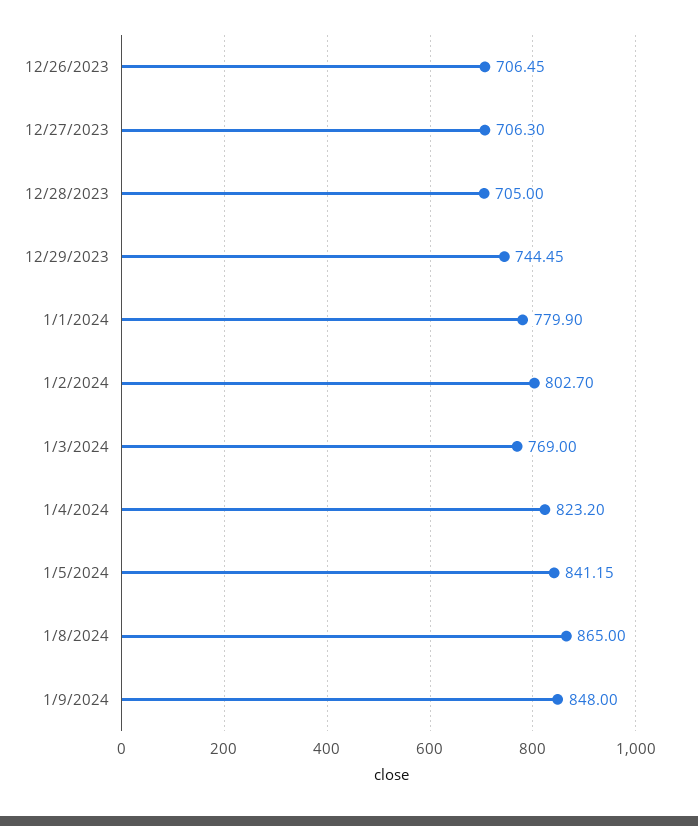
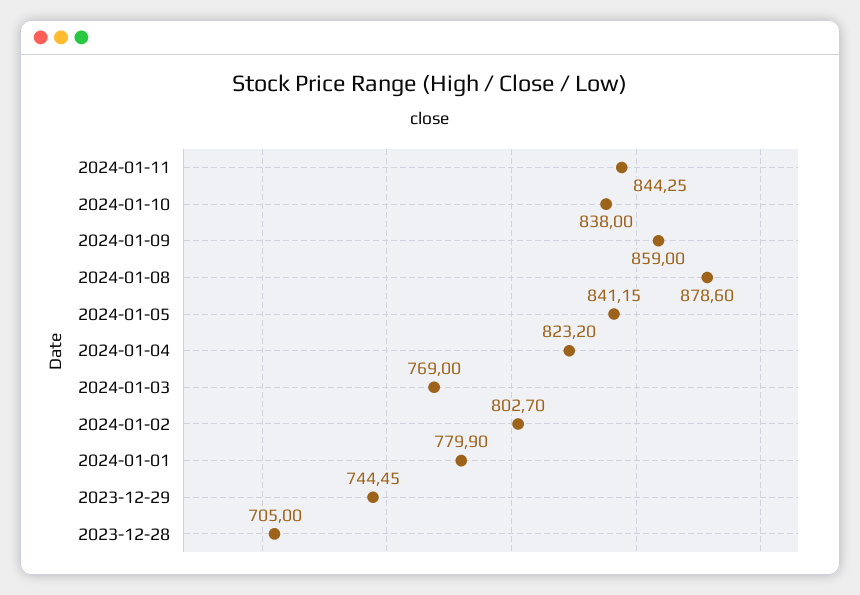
12/26/2023: 706.45 -> none
12/27/2023: 706.3 -> none
1/8/2024: 865 -> 878.6
1/9/2024: 848 -> 859
2024-01-11: none -> 844.25
2024-01-10: none -> 838

